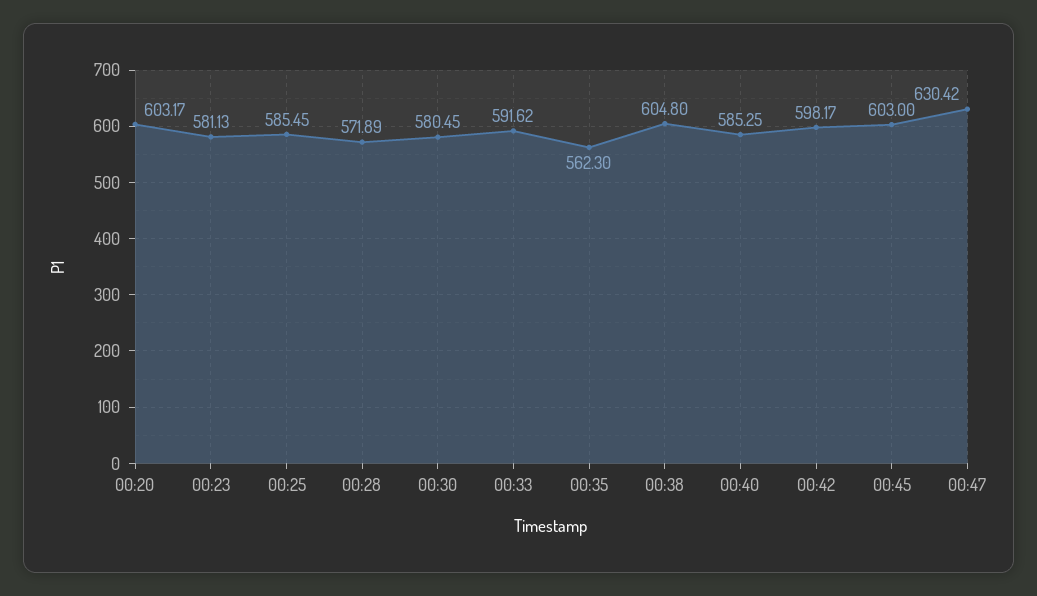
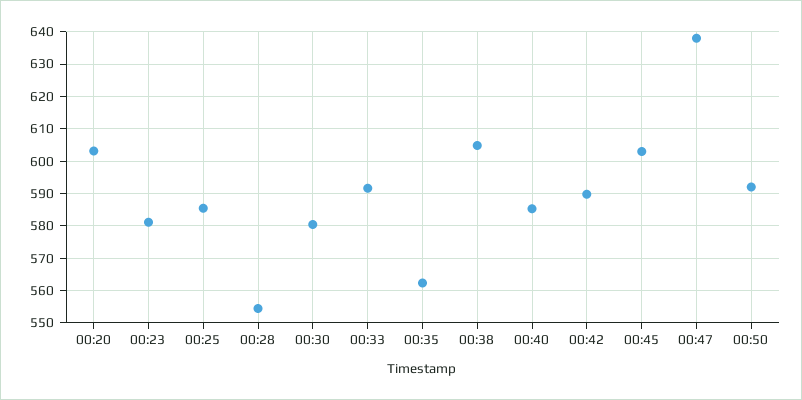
00:28: 571.89 -> 554
00:42: 598.17 -> 590
00:47: 630.42 -> 638
00:50: none -> 592

